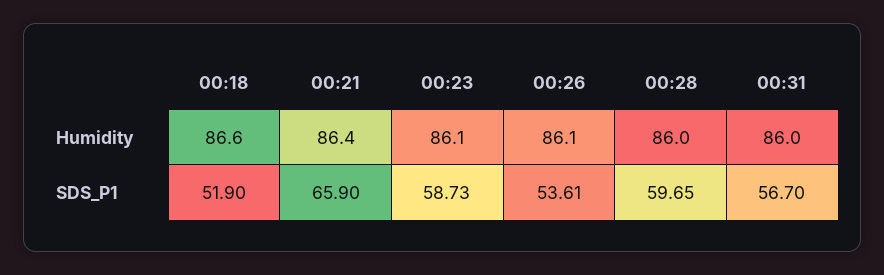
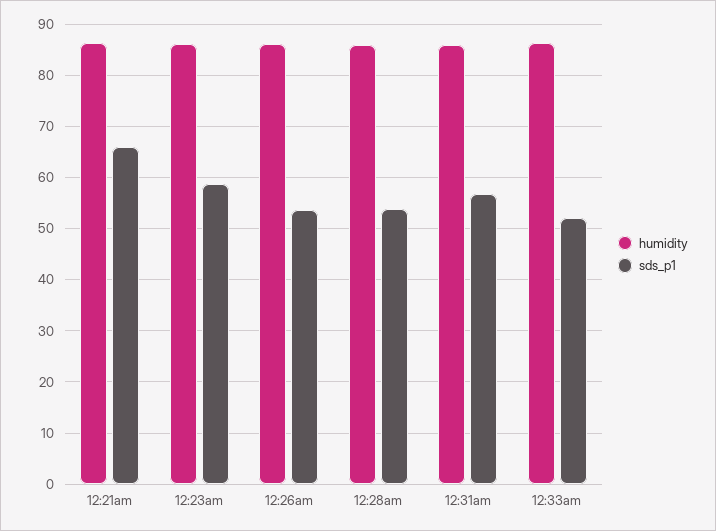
Humidity, 00:18: 86.6 -> none
SDS_P1, 00:18: 51.9 -> none
SDS_P1, 00:28: 59.65 -> 54
Humidity, 12:33am: none -> 86
SDS_P1, 12:33am: none -> 52

